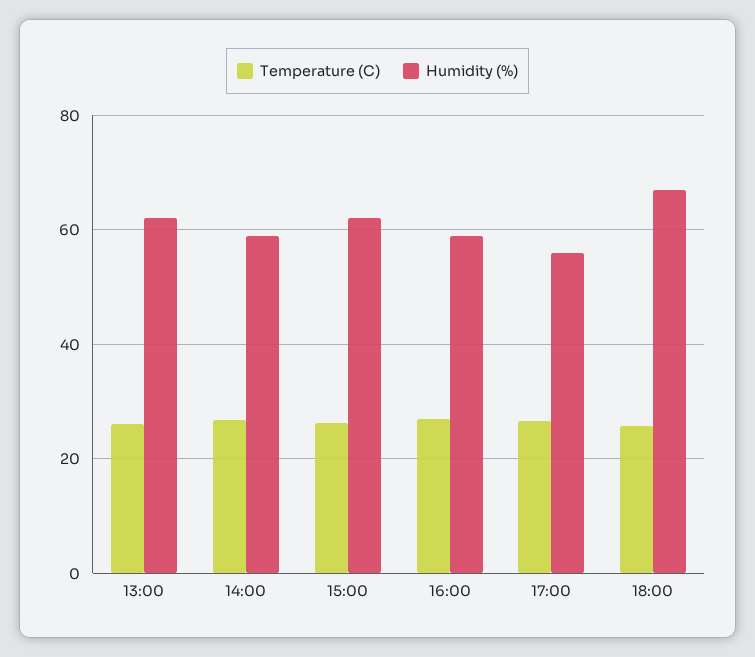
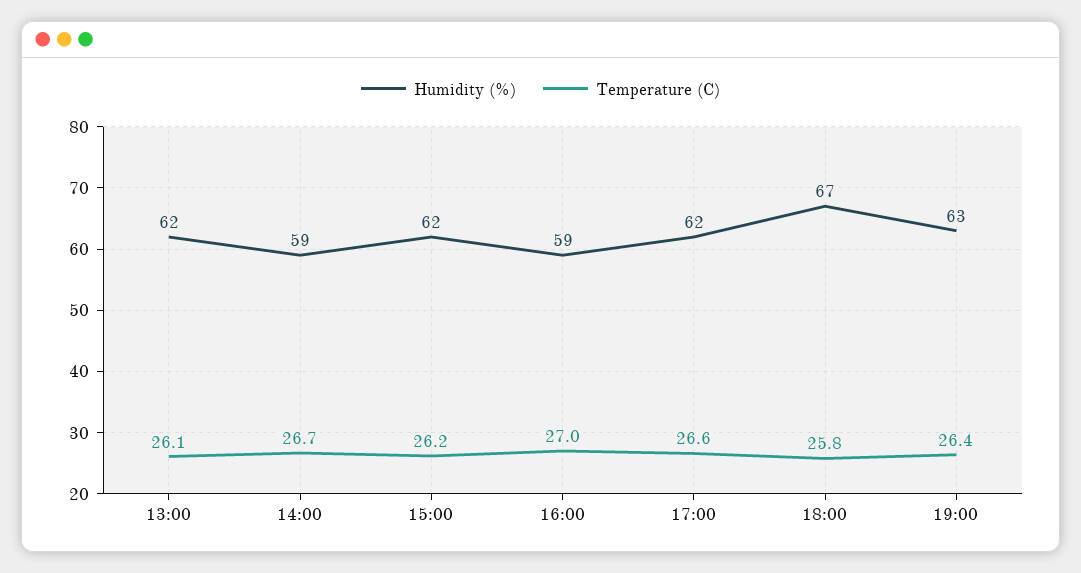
Humidity (%), 17:00: 56 -> 62
Humidity (%), 19:00: none -> 63
Temperature (C), 19:00: none -> 26.4

